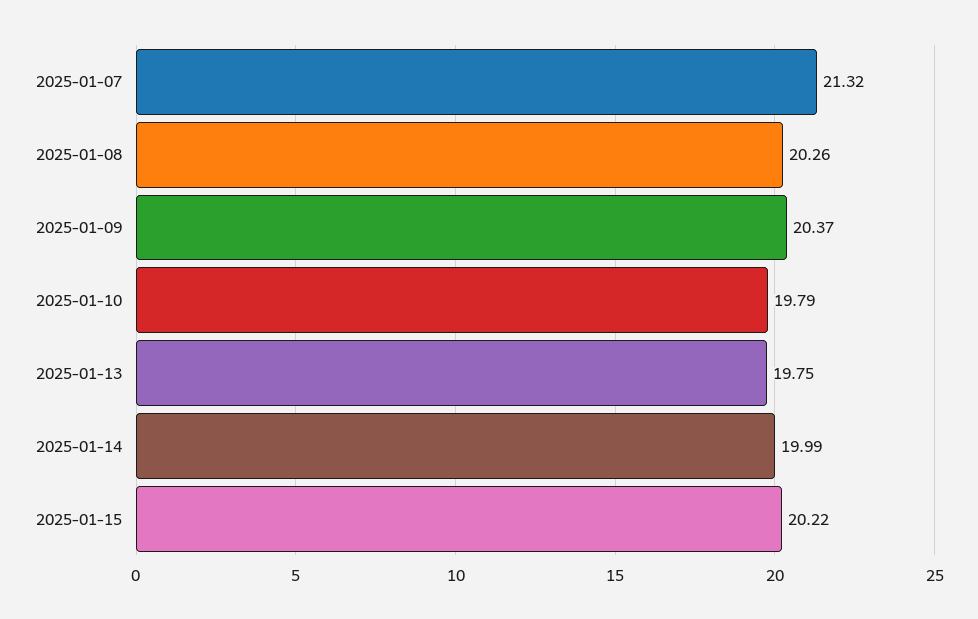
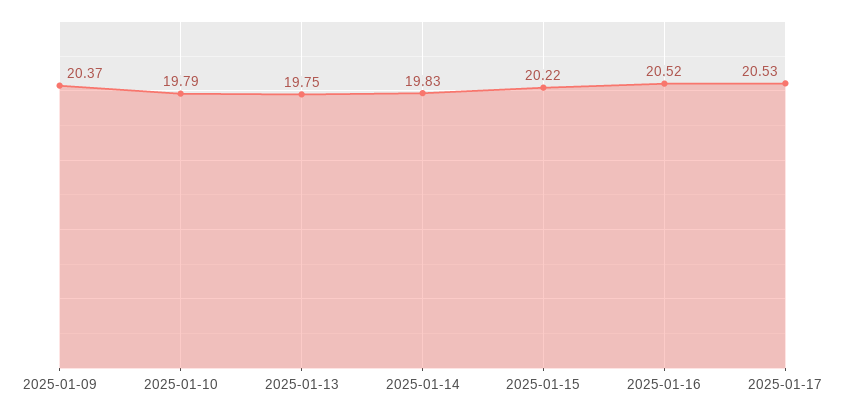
2025-01-07: 21.32 -> none
2025-01-08: 20.26 -> none
2025-01-14: 19.99 -> 19.83
2025-01-16: none -> 20.52
2025-01-17: none -> 20.53

